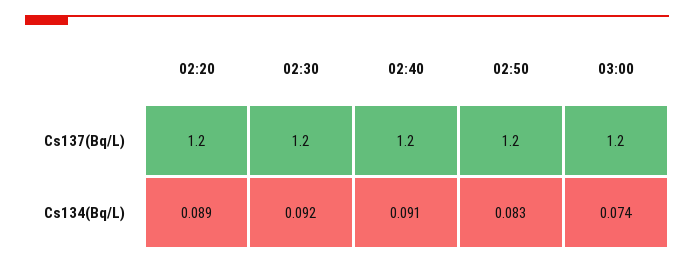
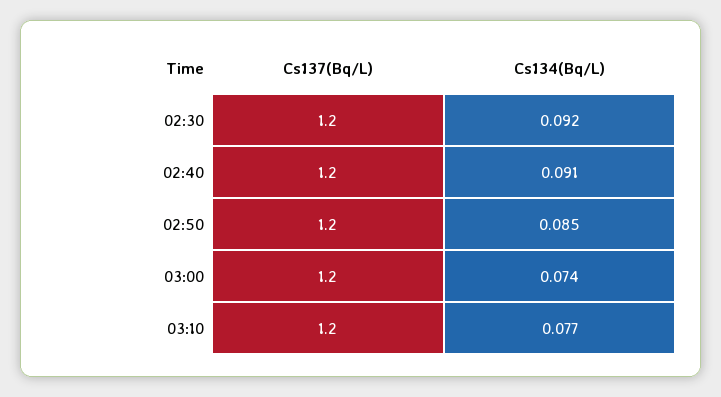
02:20, Cs137(Bq/L): 1.2 -> none
02:20, Cs134(Bq/L): 0.089 -> none
02:50, Cs134(Bq/L): 0.083 -> 0.085
03:10, Cs137(Bq/L): none -> 1.2
03:10, Cs134(Bq/L): none -> 0.077

